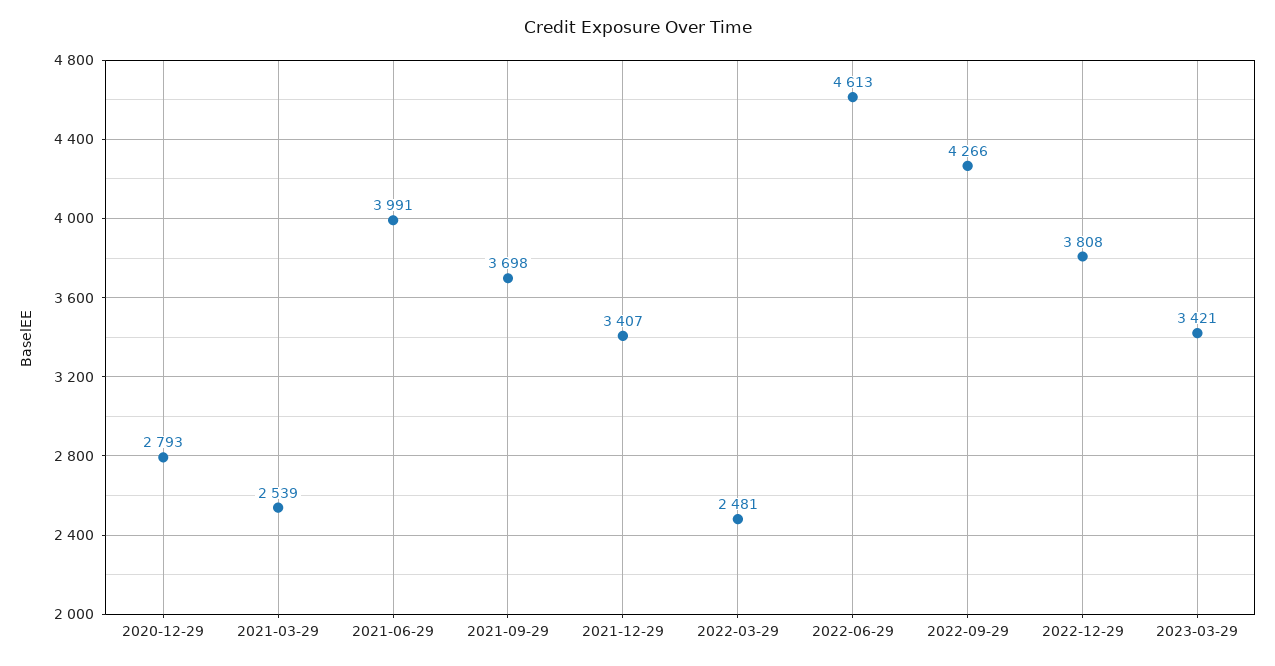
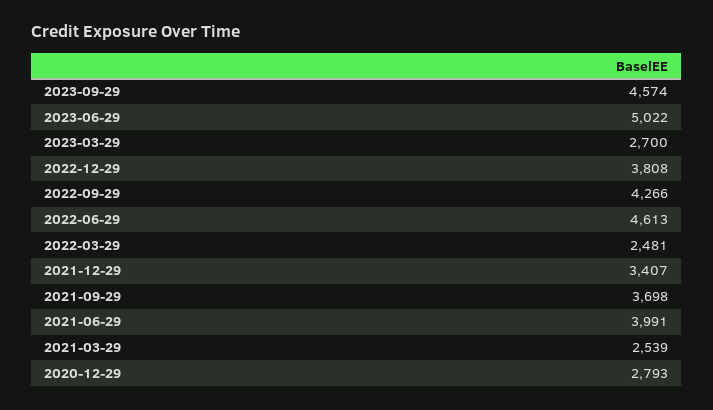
2023-03-29: 3421 -> 2700
2023-09-29: none -> 4574
2023-06-29: none -> 5022

